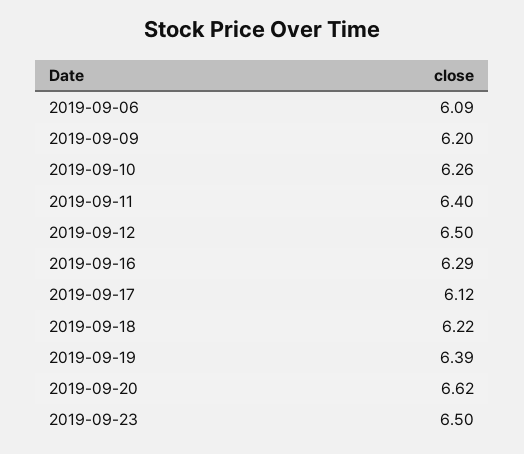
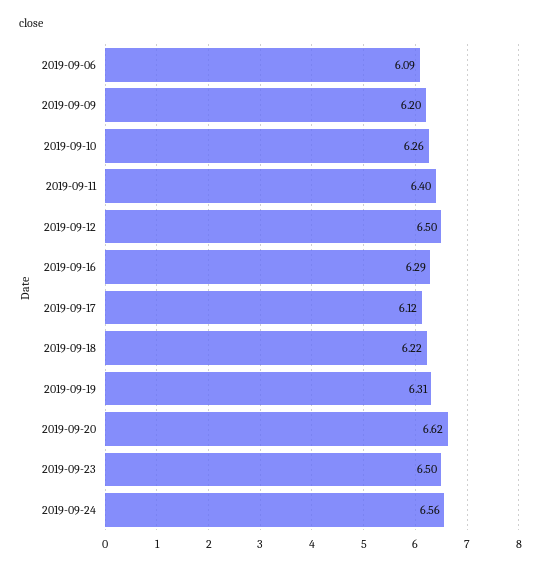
2019-09-19: 6.39 -> 6.31
2019-09-24: none -> 6.56

